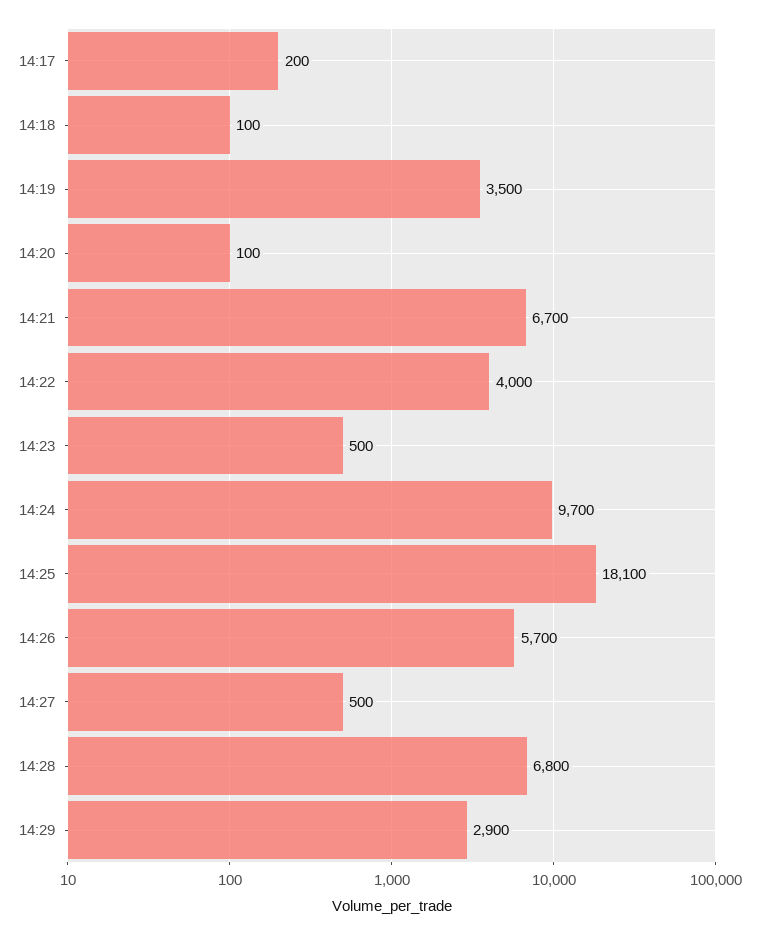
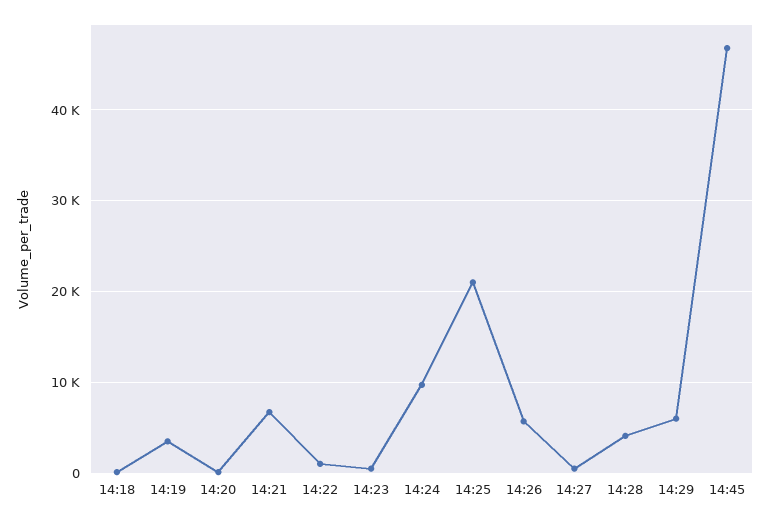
14:17: 200 -> none
14:22: 4000 -> 1000
14:25: 18100 -> 21000
14:28: 6800 -> 4000
14:29: 2900 -> 6000
14:45: none -> 47000

